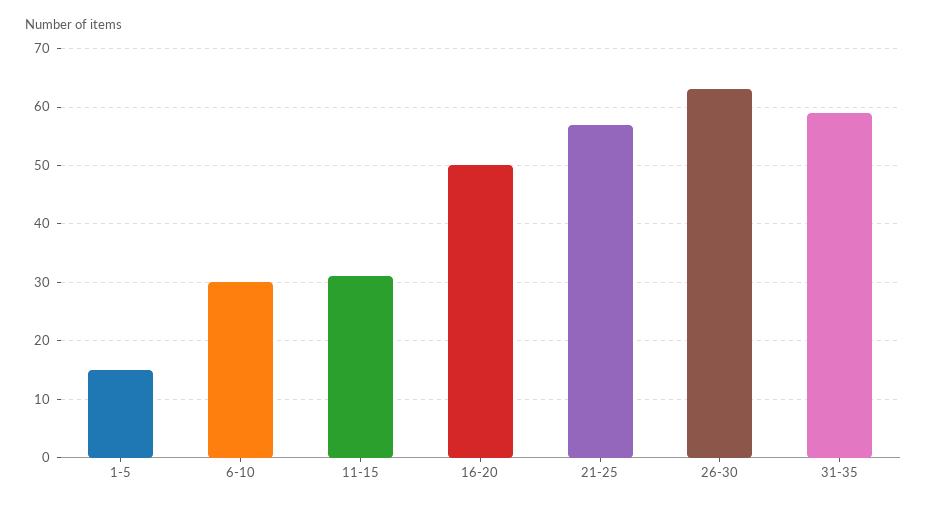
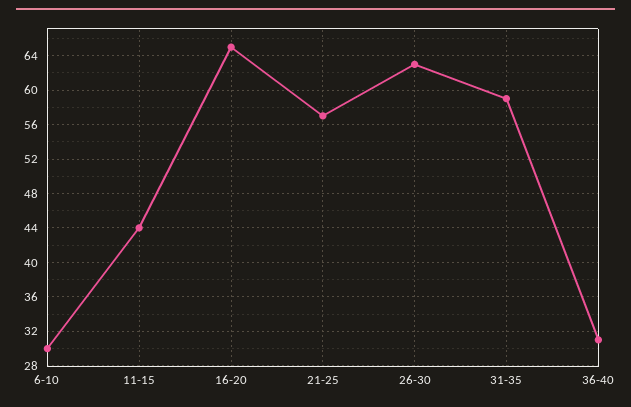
1-5: 15 -> none
11-15: 30 -> 44
16-20: 50 -> 65
36-40: none -> 31

